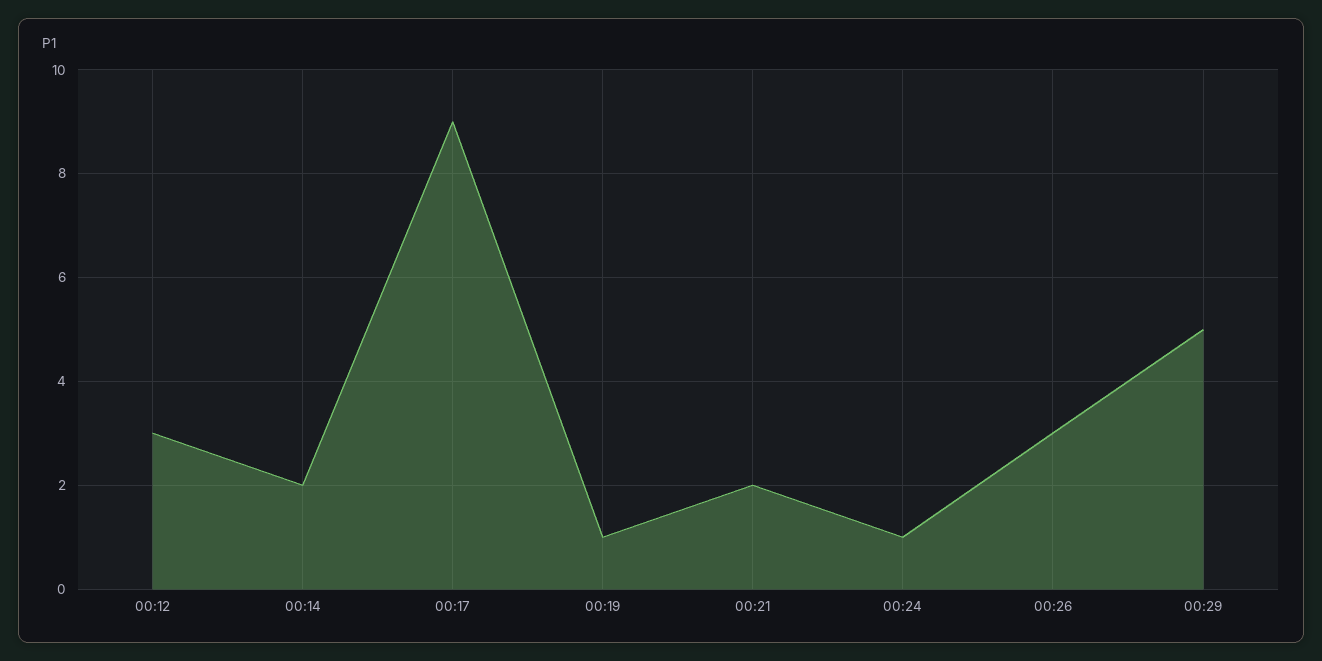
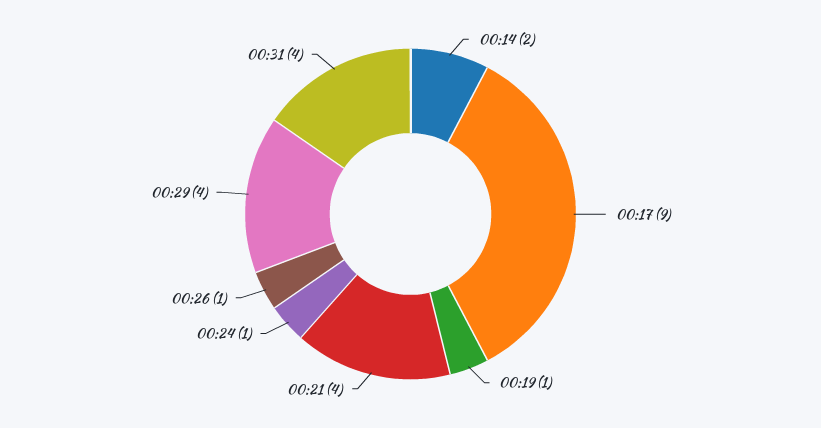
00:12: 3 -> none
00:21: 2 -> 4
00:26: 3 -> 1
00:29: 5 -> 4
00:31: none -> 4

